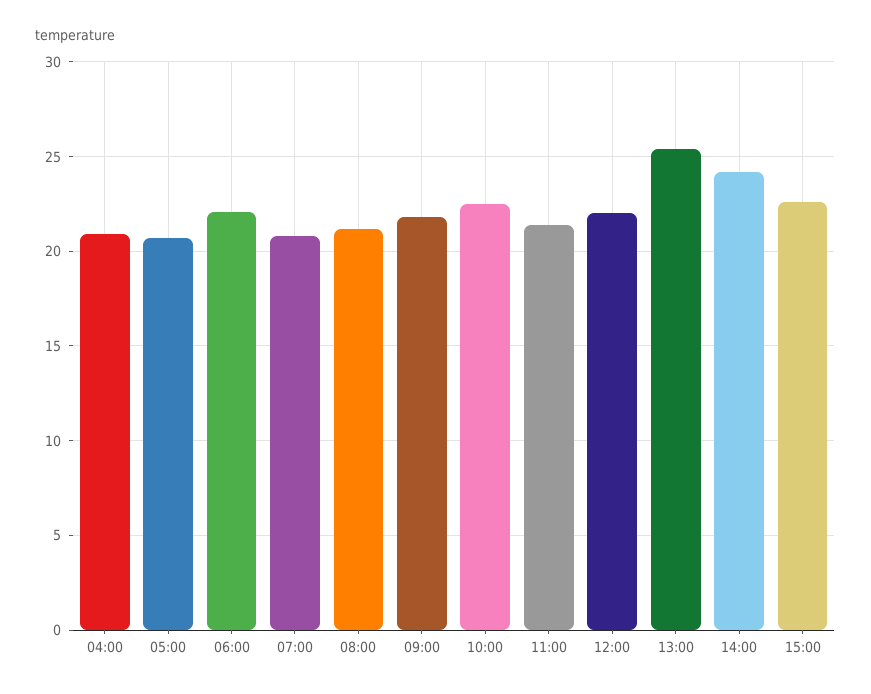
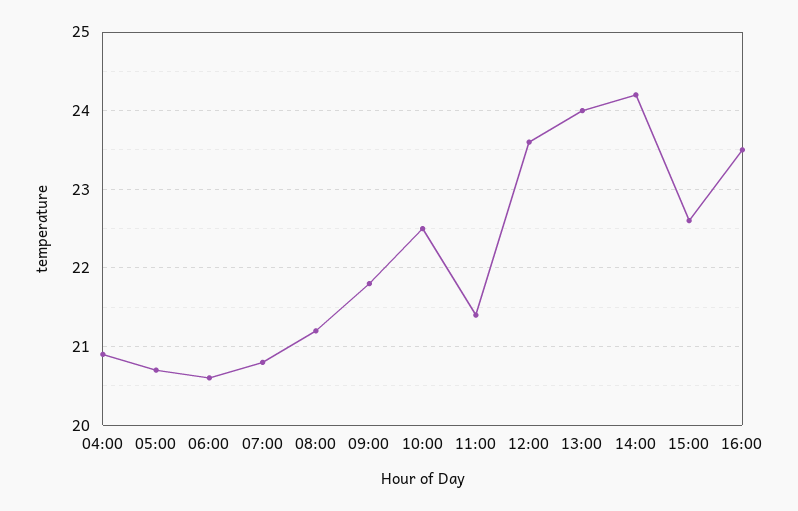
06:00: 22 -> 20.6
12:00: 22 -> 23.6
13:00: 25.5 -> 24
16:00: none -> 23.5

